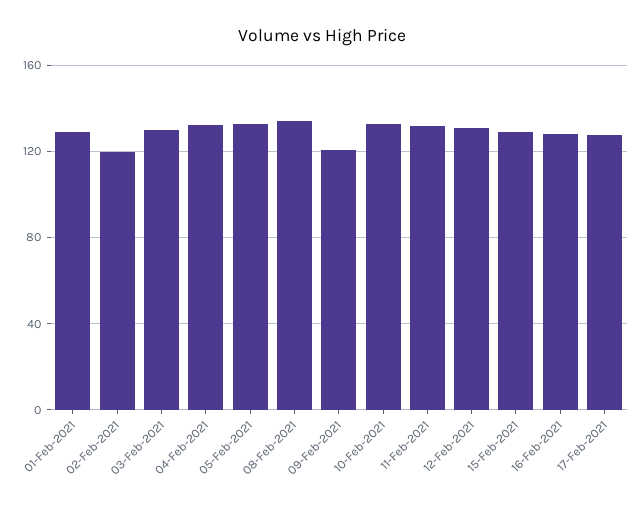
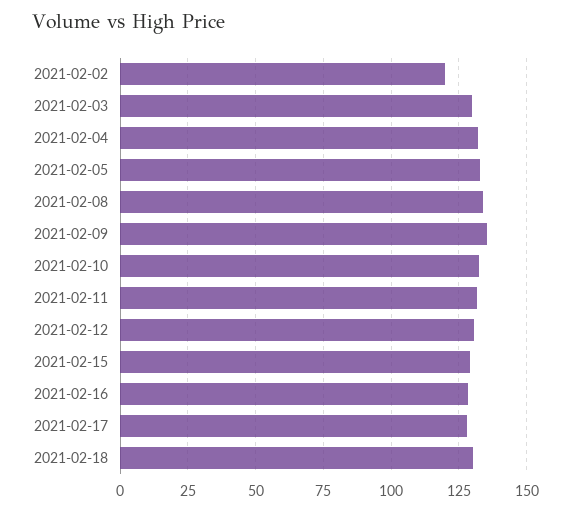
01-Feb-2021: 130 -> none
09-Feb-2021: 120 -> 135
2021-02-18: none -> 130

